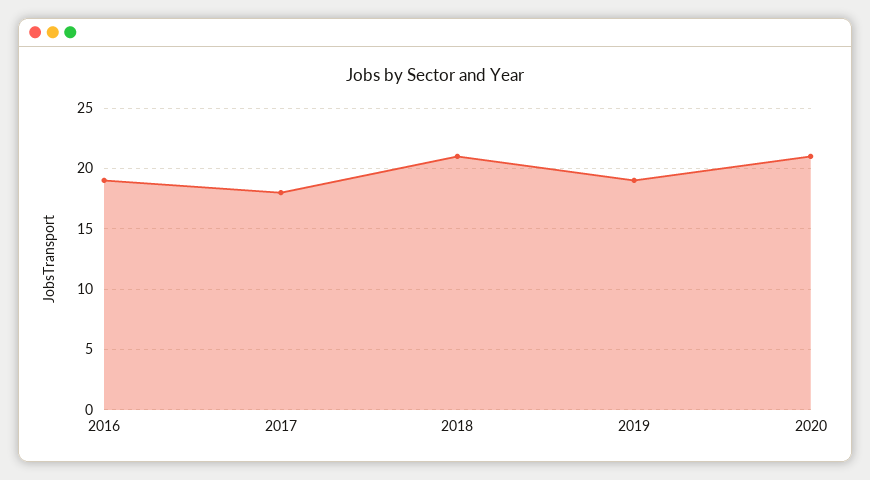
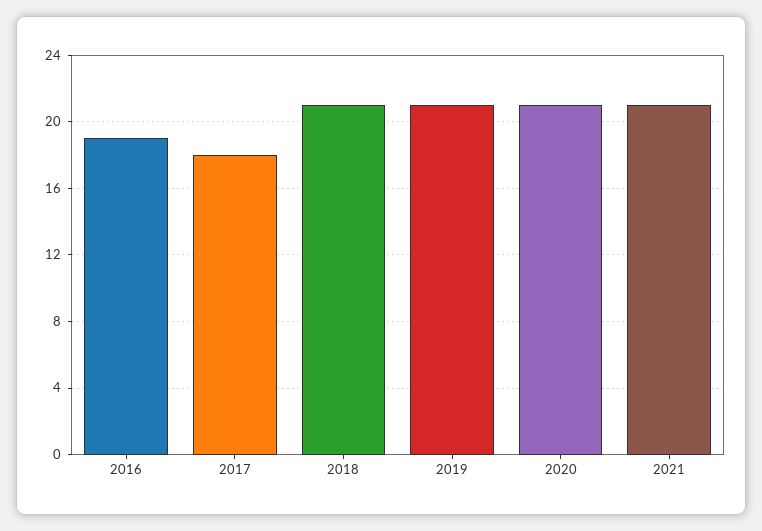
2019: 19 -> 21
2021: none -> 21

